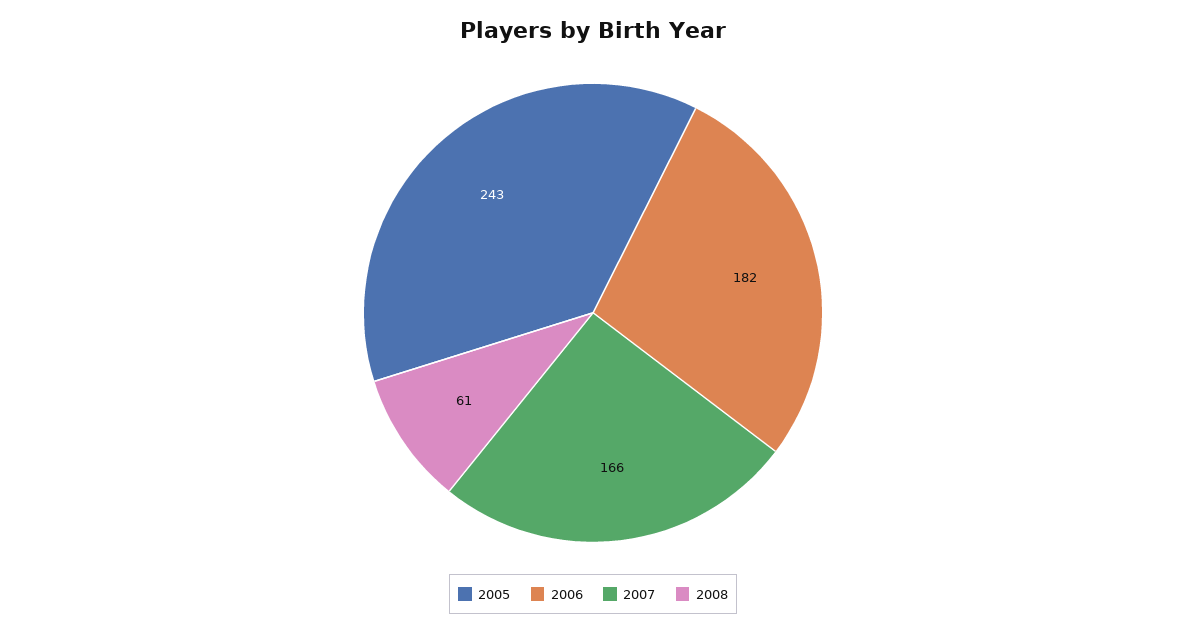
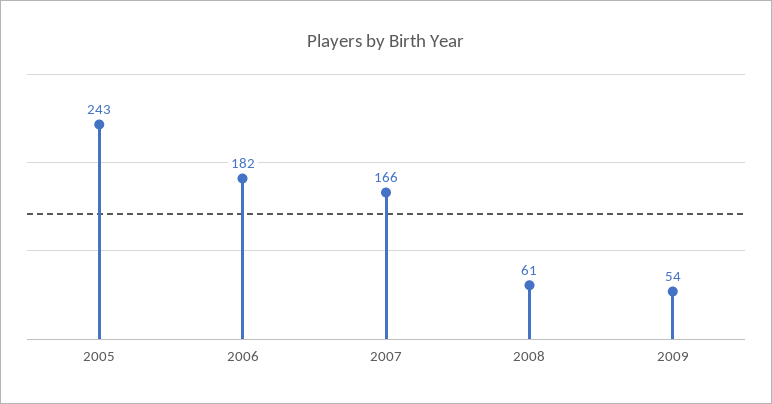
2009: none -> 54

